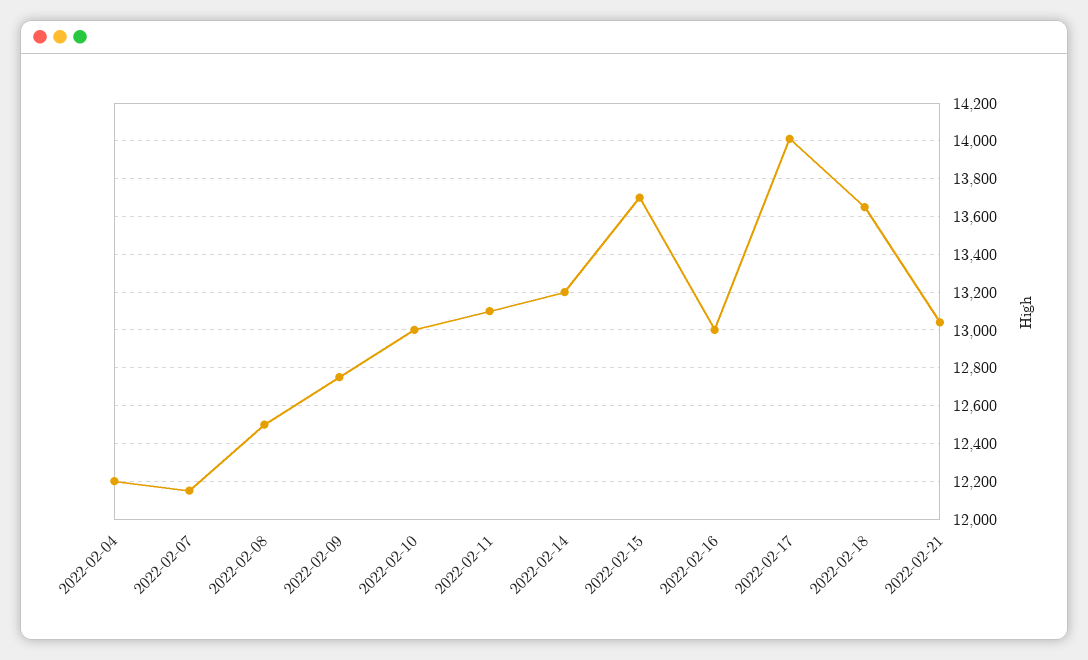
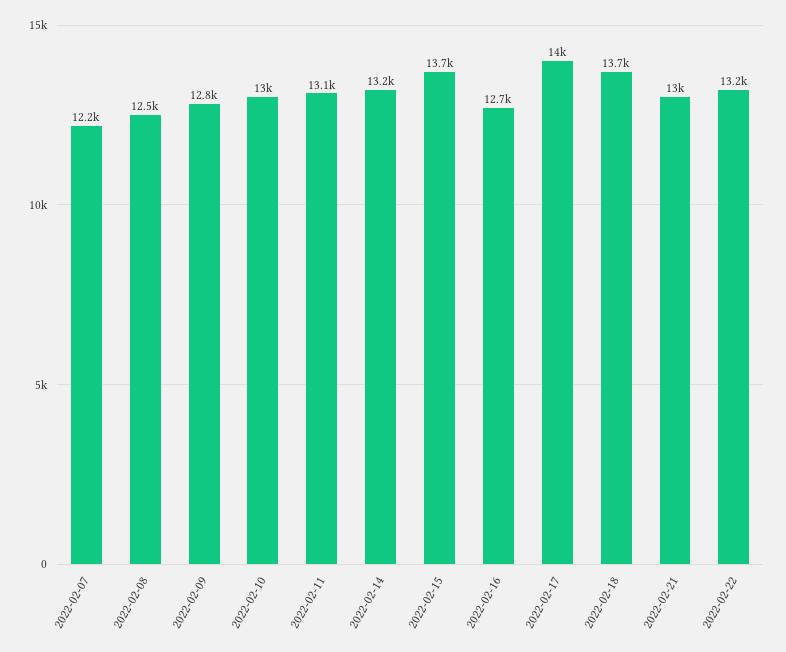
2022-02-04: 12200 -> none
2022-02-16: 13000 -> 12700
2022-02-22: none -> 13200

